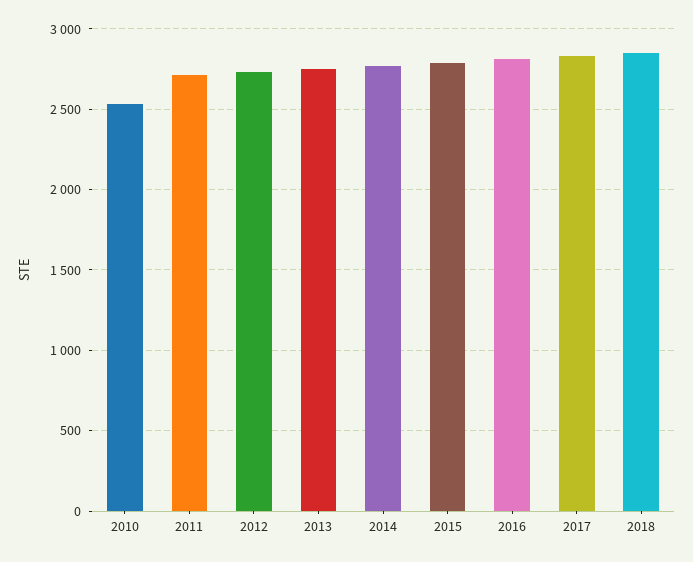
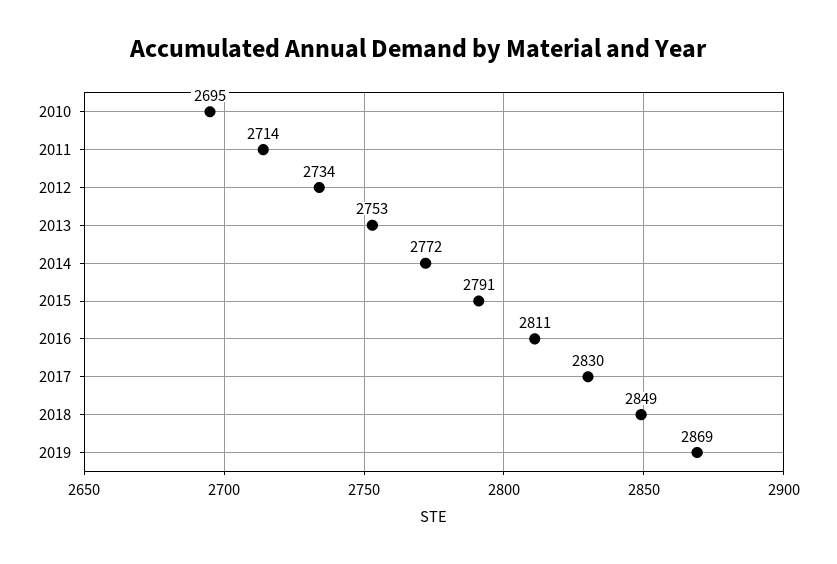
2010: 2550 -> 2695
2019: none -> 2869

